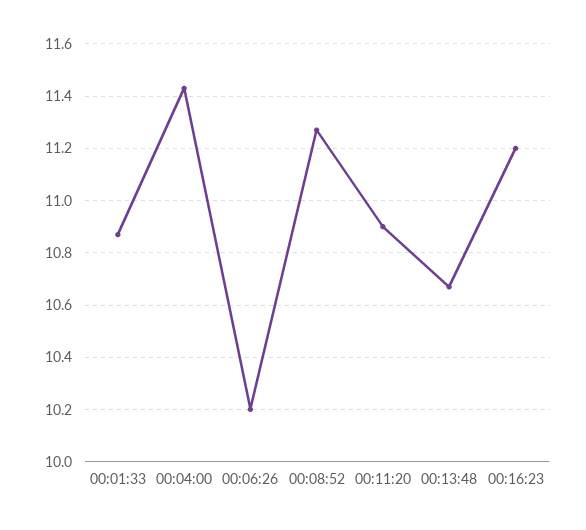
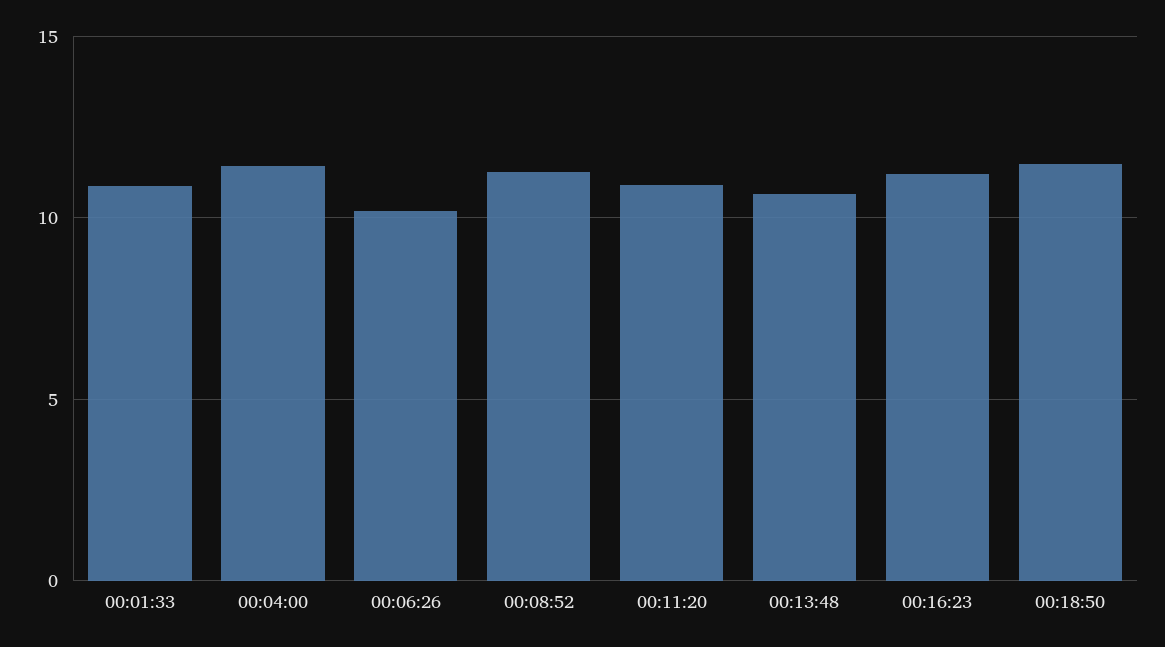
00:18:50: none -> 11.5

